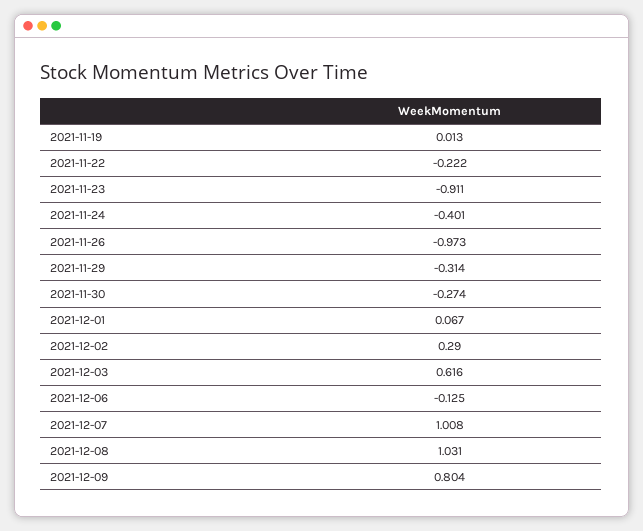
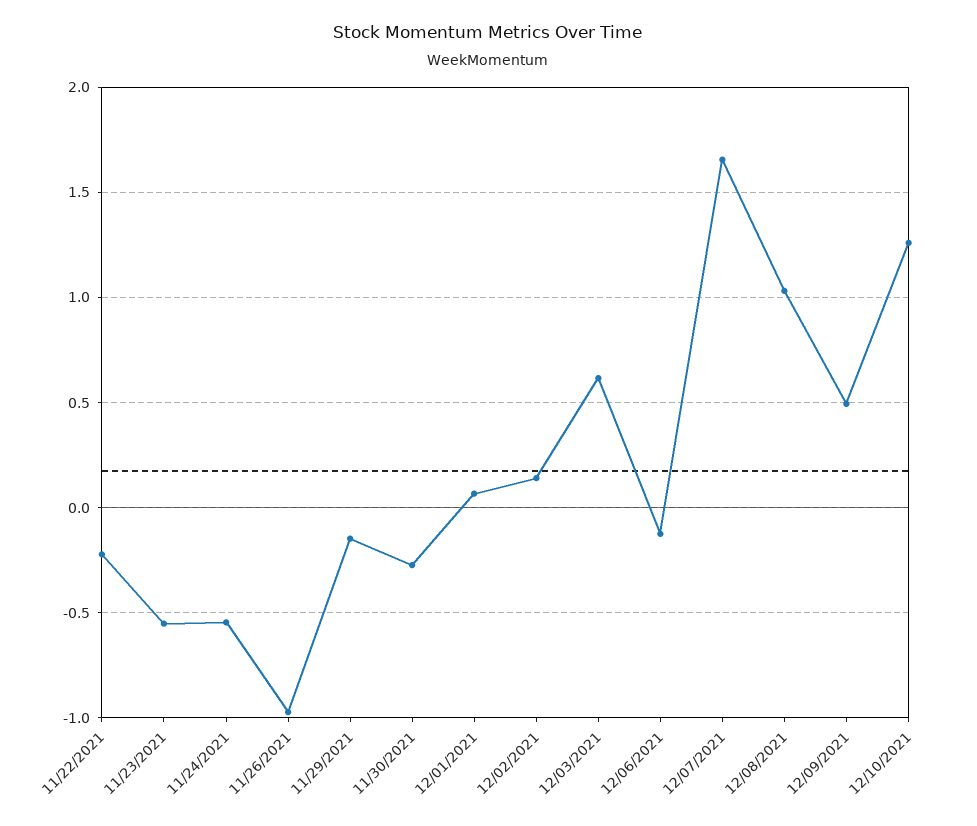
2021-11-19: 0.013 -> none
2021-11-23: -0.911 -> -0.55
2021-11-24: -0.401 -> -0.55
2021-11-29: -0.314 -> -0.15
2021-12-02: 0.29 -> 0.15
2021-12-07: 1.008 -> 1.65
2021-12-09: 0.804 -> 0.5
12/10/2021: none -> 1.25

